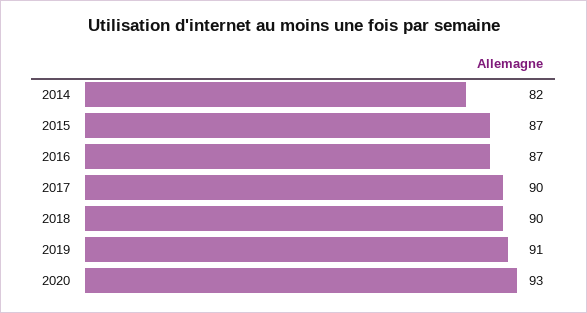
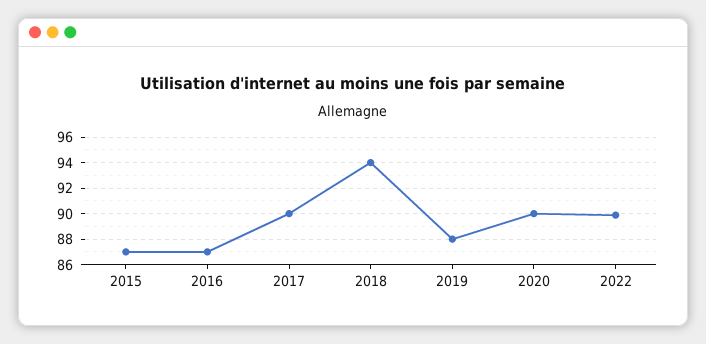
2014: 82 -> none
2018: 90 -> 94
2019: 91 -> 88
2020: 93 -> 90
2022: none -> 90

